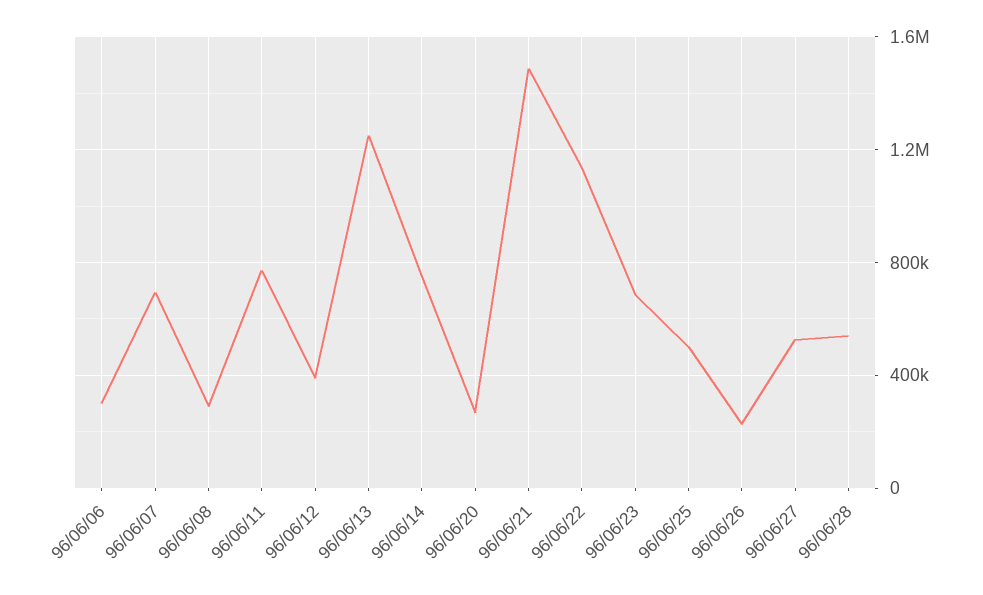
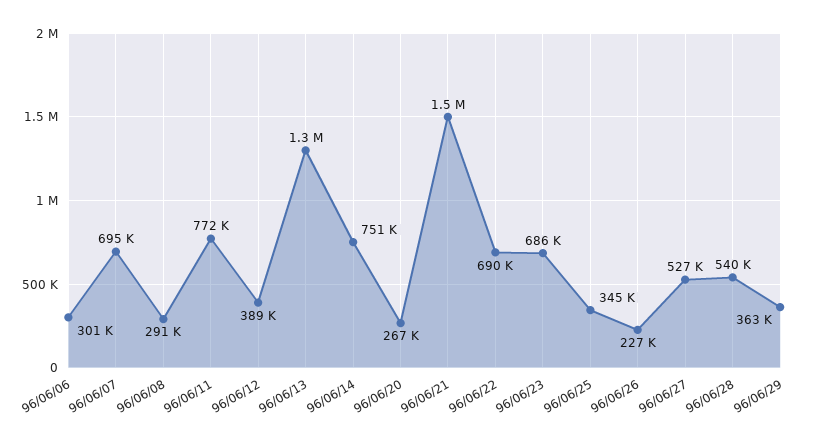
96/06/22: 1150000 -> 690000
96/06/25: 500000 -> 345000
96/06/29: none -> 363000

